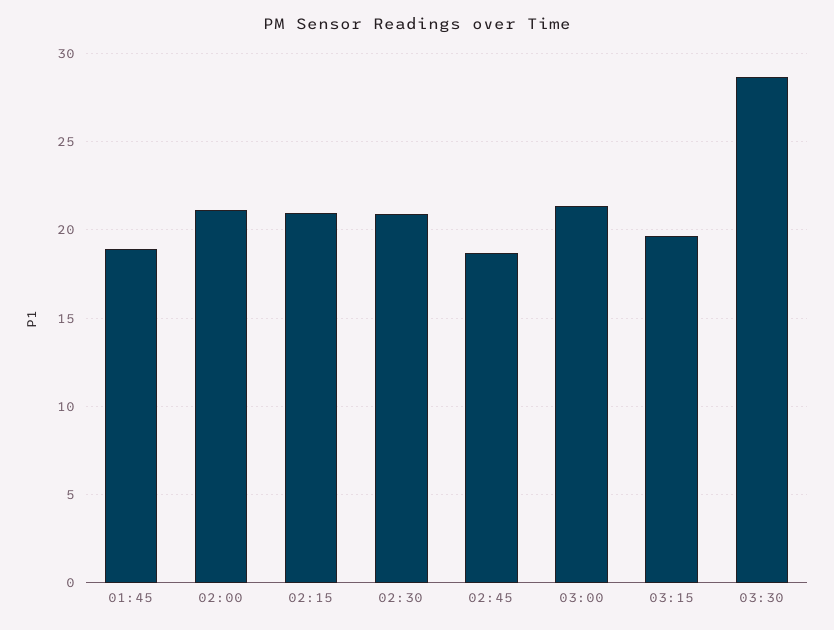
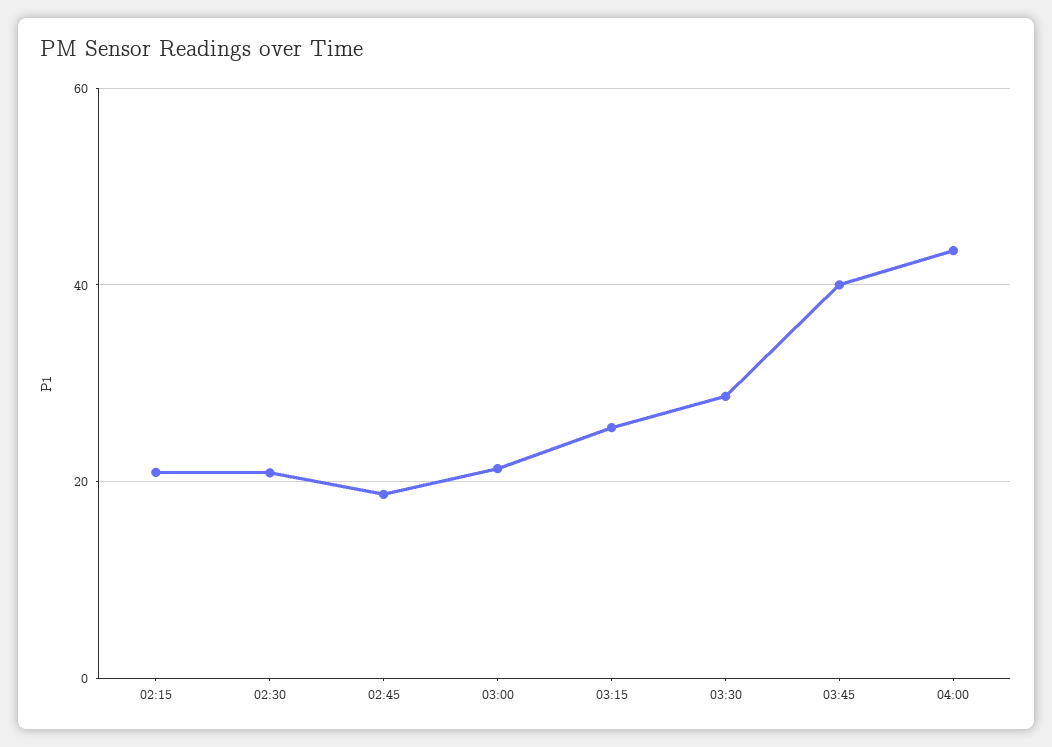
01:45: 19 -> none
02:00: 21 -> none
03:15: 19.5 -> 26
03:45: none -> 40
04:00: none -> 44

